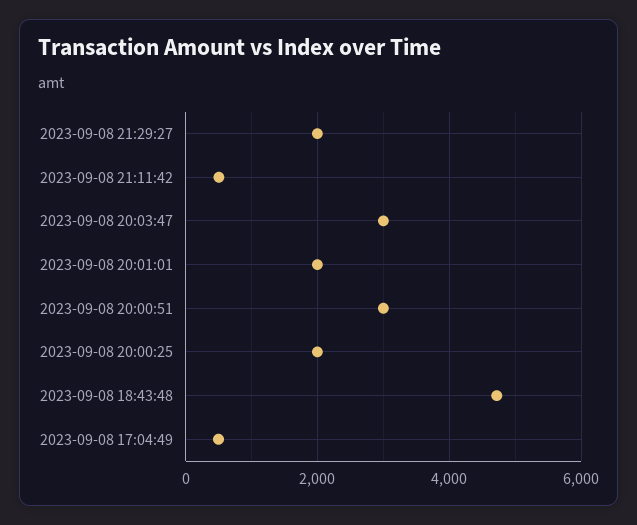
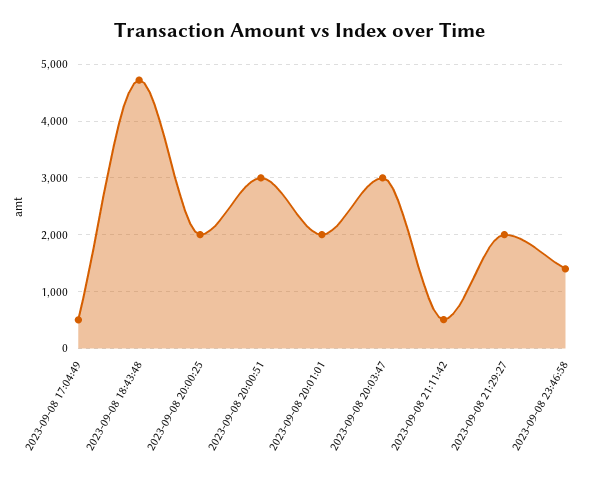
2023-09-08 23:46:58: none -> 1400

